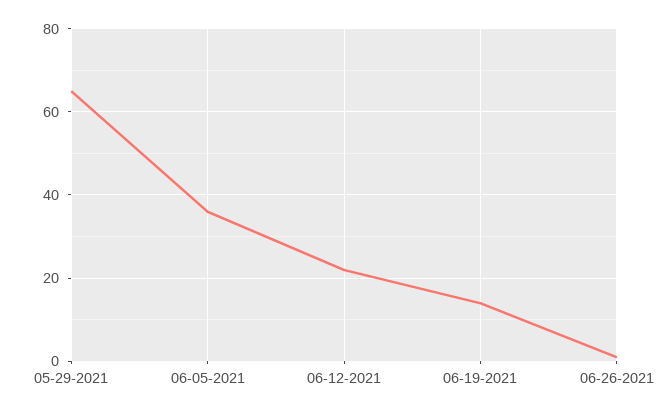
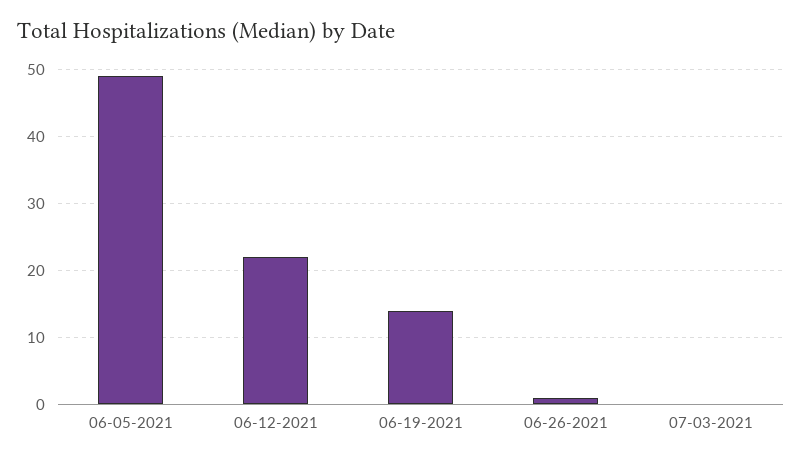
05-29-2021: 65 -> none
06-05-2021: 35 -> 49
07-03-2021: none -> 0

